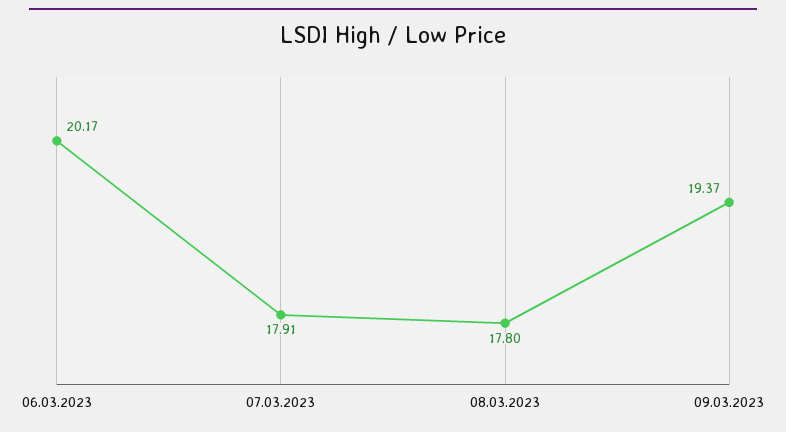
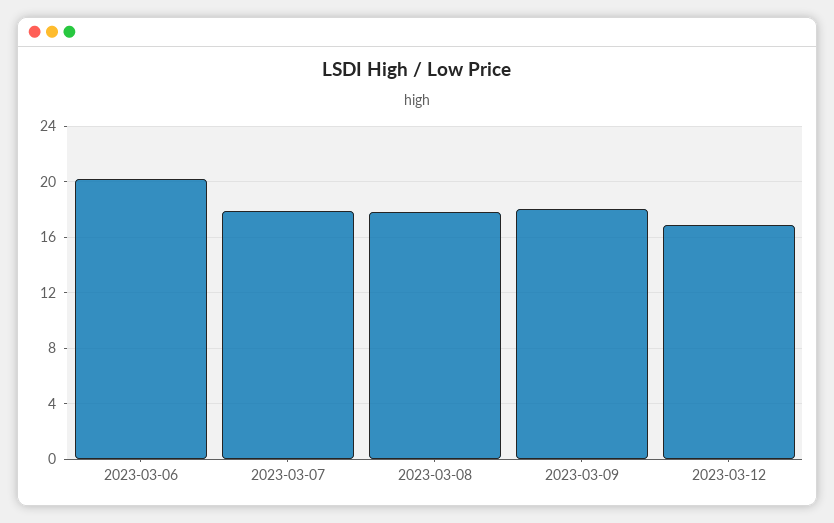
09.03.2023: 19.37 -> 18
2023-03-12: none -> 17

